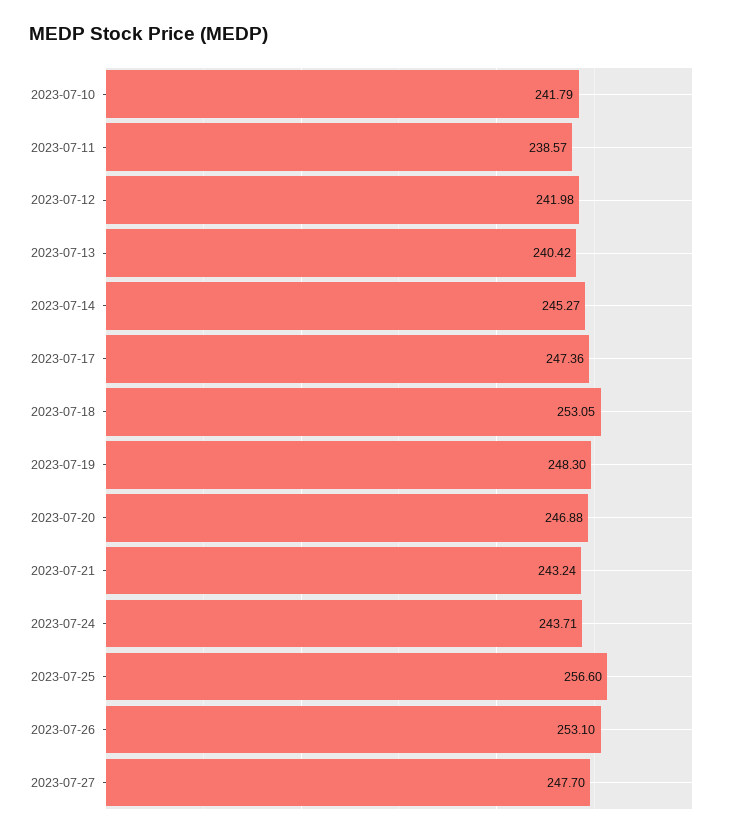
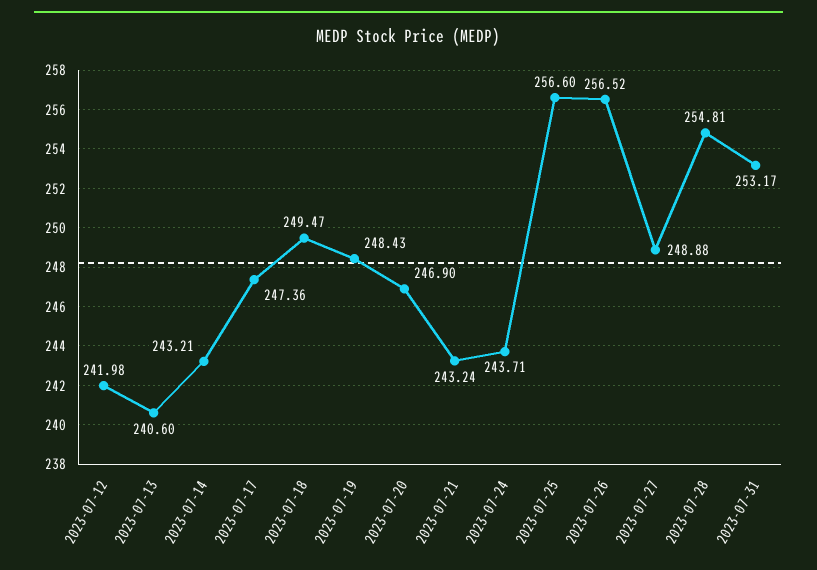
2023-07-10: 241.79 -> none
2023-07-11: 238.57 -> none
2023-07-13: 240.42 -> 240.6
2023-07-14: 245.27 -> 243.21
2023-07-18: 253.05 -> 249.47
2023-07-19: 248.3 -> 248.43
2023-07-20: 246.88 -> 246.9
2023-07-26: 253.1 -> 256.52
2023-07-27: 247.7 -> 248.88
2023-07-28: none -> 254.81
2023-07-31: none -> 253.17

